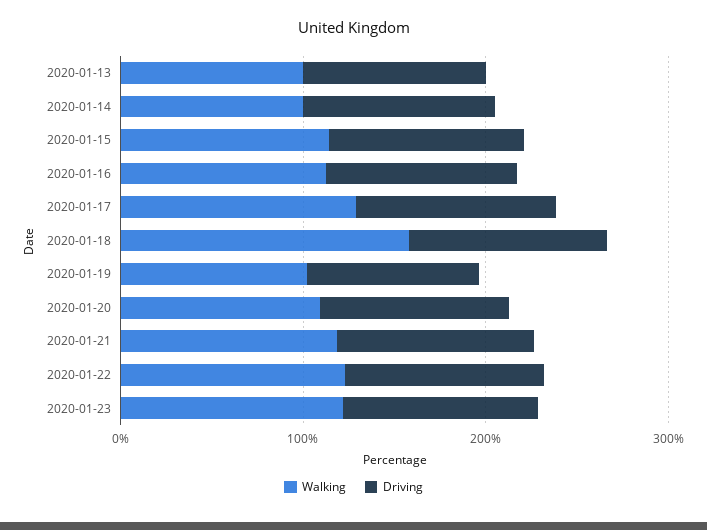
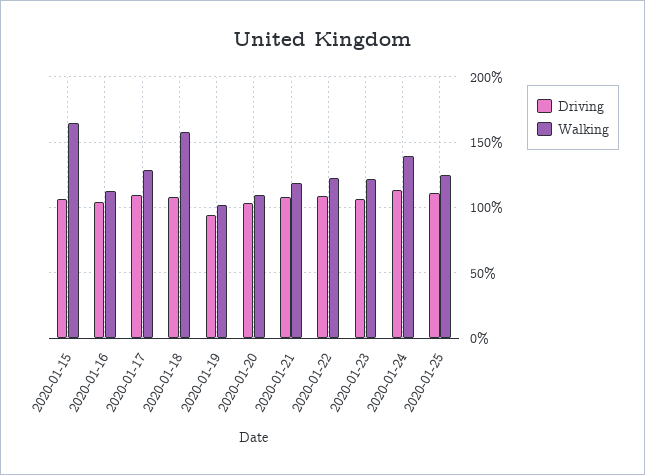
Walking, 2020-01-13: 100 -> none
Driving, 2020-01-13: 100 -> none
Walking, 2020-01-14: 100 -> none
Driving, 2020-01-14: 100 -> none
Walking, 2020-01-15: 120 -> 165
Driving, 2020-01-24: none -> 115
Walking, 2020-01-24: none -> 140
Driving, 2020-01-25: none -> 110
Walking, 2020-01-25: none -> 125

